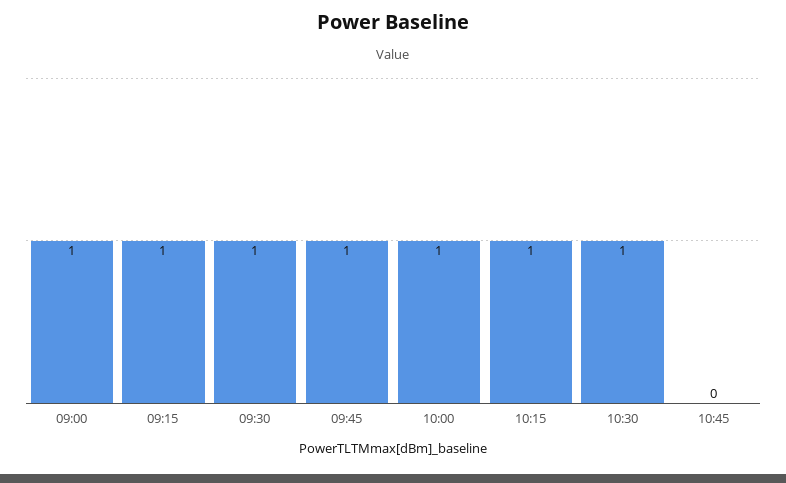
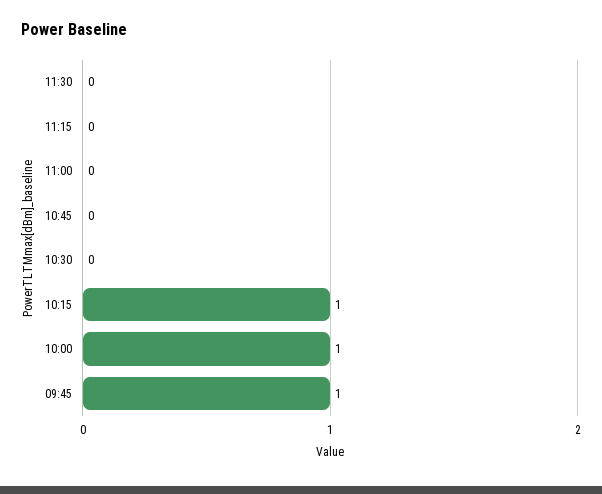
09:00: 1 -> none
09:15: 1 -> none
09:30: 1 -> none
10:30: 1 -> 0
11:30: none -> 0
11:15: none -> 0
11:00: none -> 0

